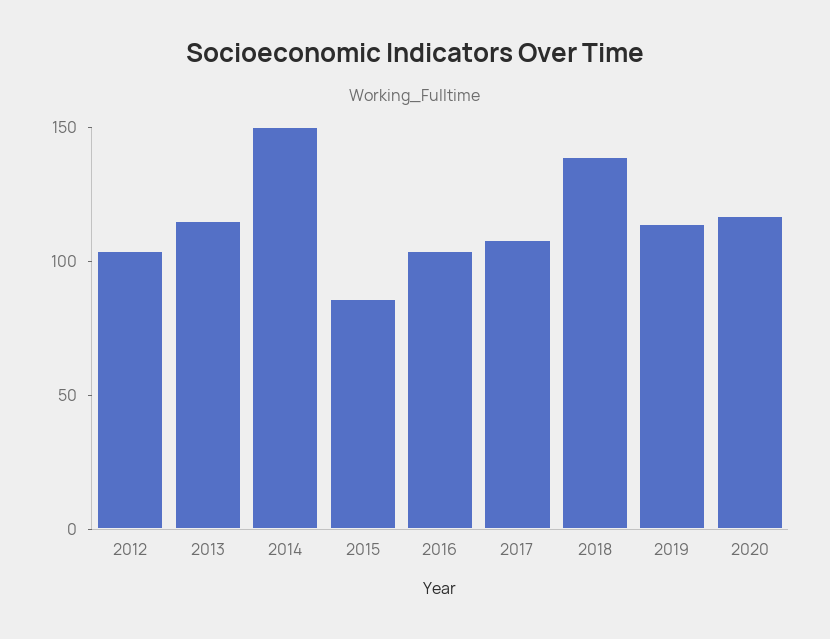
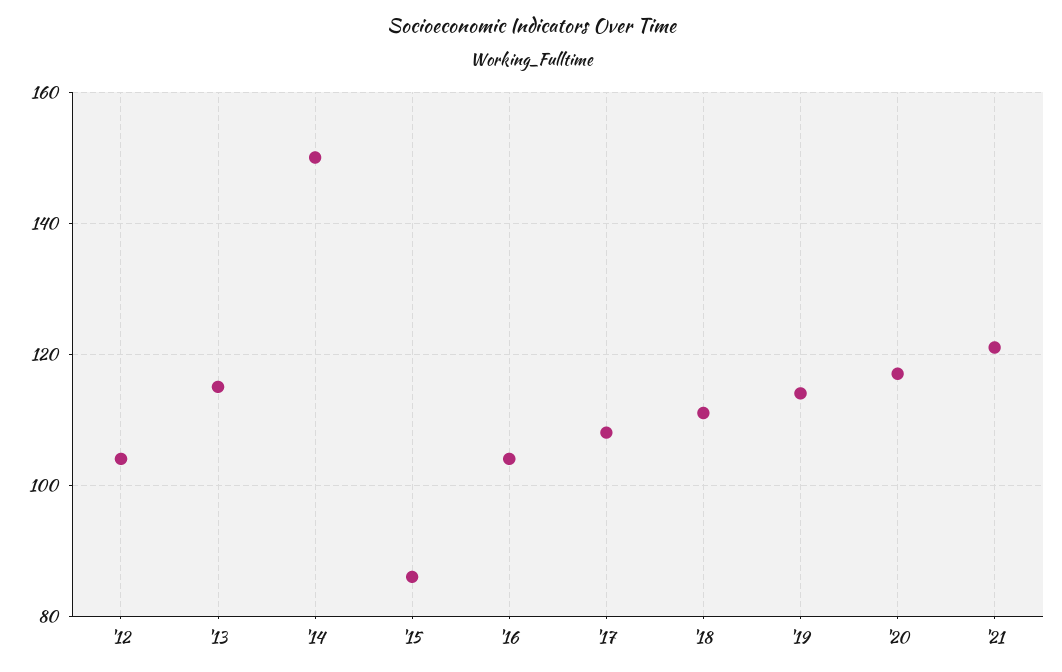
2018: 140 -> 110
'21: none -> 120

